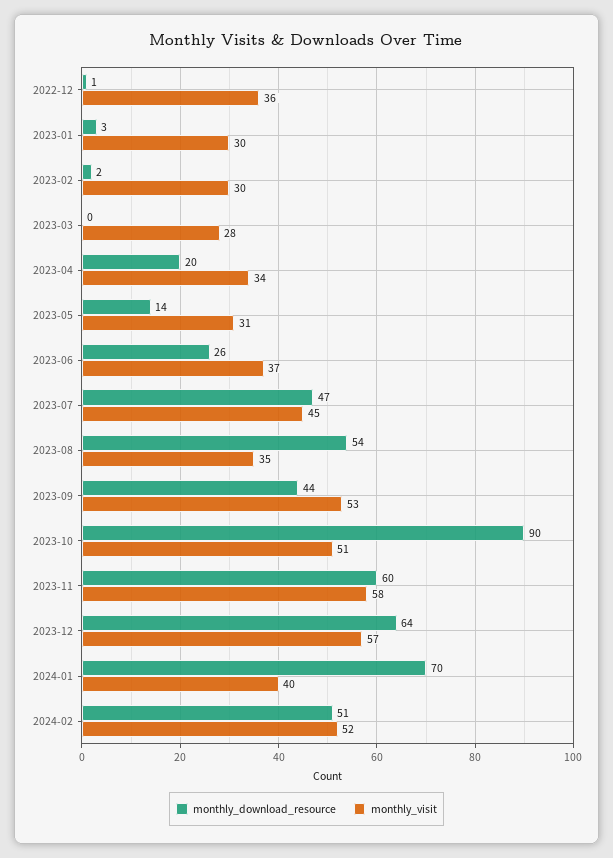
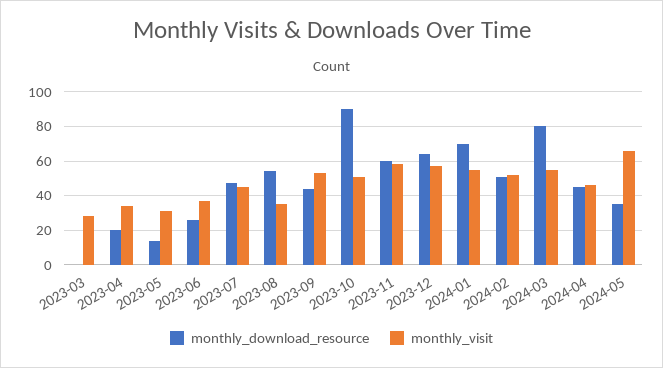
monthly_download_resource, 2022-12: 1 -> none
monthly_visit, 2022-12: 36 -> none
monthly_download_resource, 2023-01: 3 -> none
monthly_visit, 2023-01: 30 -> none
monthly_download_resource, 2023-02: 2 -> none
monthly_visit, 2023-02: 30 -> none
monthly_visit, 2024-01: 40 -> 55
monthly_download_resource, 2024-03: none -> 80
monthly_visit, 2024-03: none -> 55
monthly_download_resource, 2024-04: none -> 45
monthly_visit, 2024-04: none -> 45
monthly_download_resource, 2024-05: none -> 35
monthly_visit, 2024-05: none -> 65

